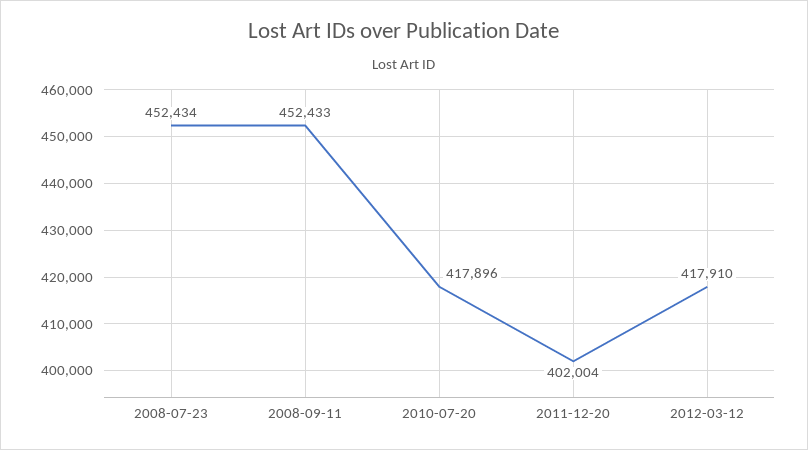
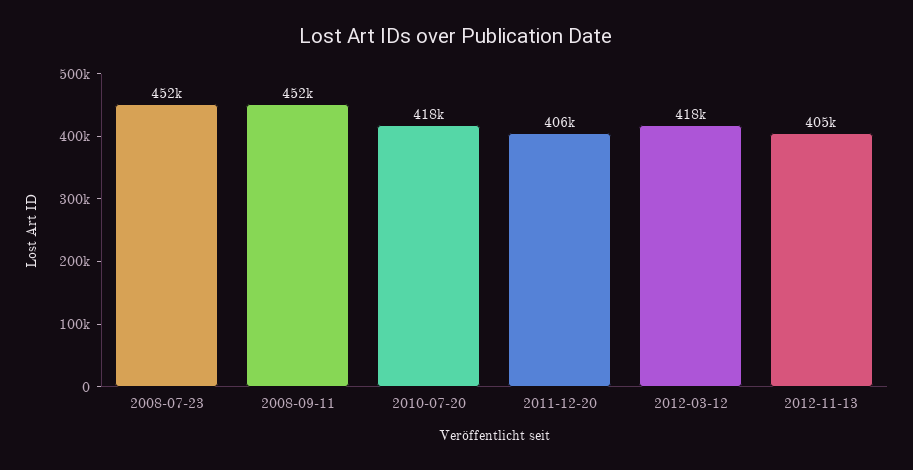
2011-12-20: 402004 -> 406000
2012-11-13: none -> 405000

